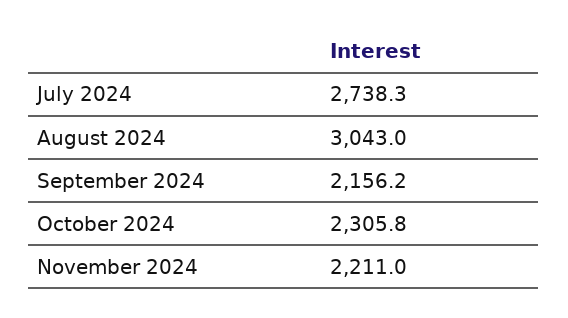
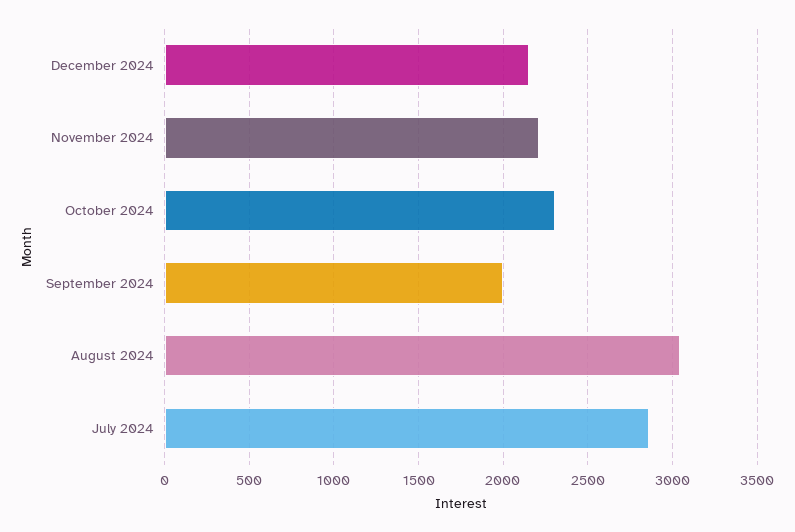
July 2024: 2738.3 -> 2850
September 2024: 2156.2 -> 2000
December 2024: none -> 2150

